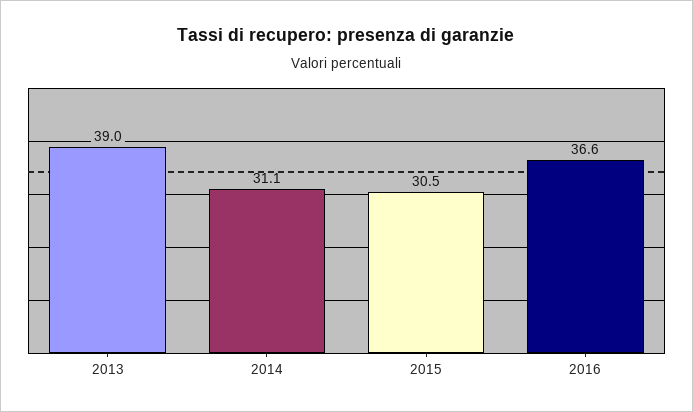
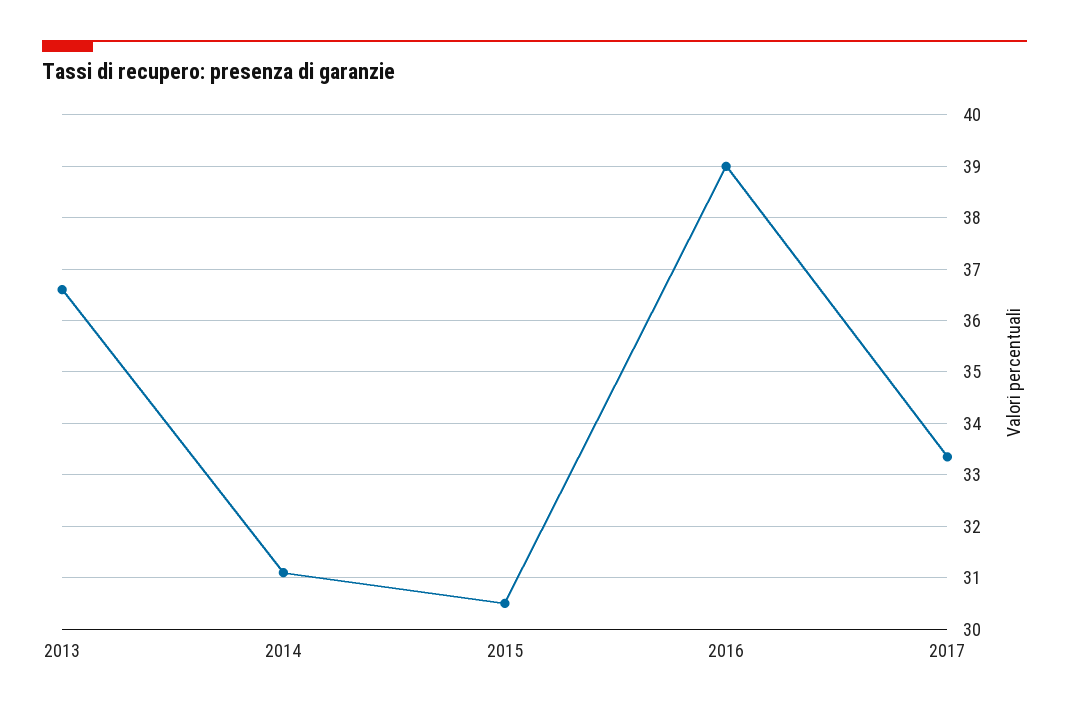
2013: 39 -> 36.6
2016: 36.6 -> 39
2017: none -> 33.4

